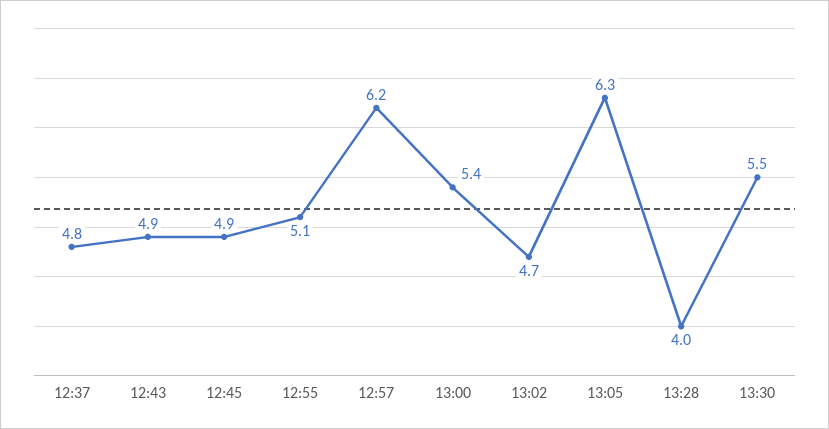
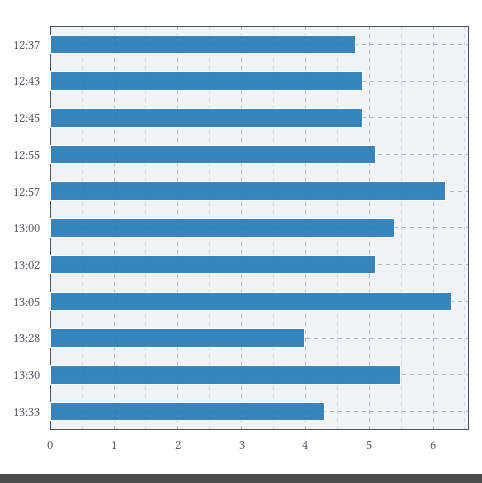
13:02: 4.7 -> 5.1
13:33: none -> 4.3

